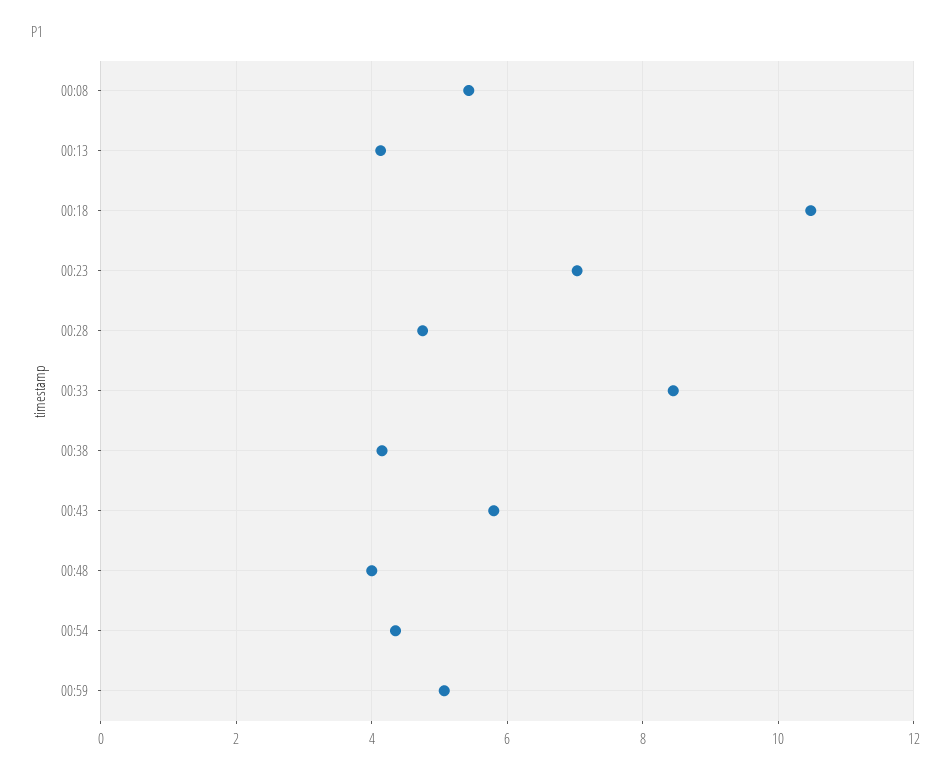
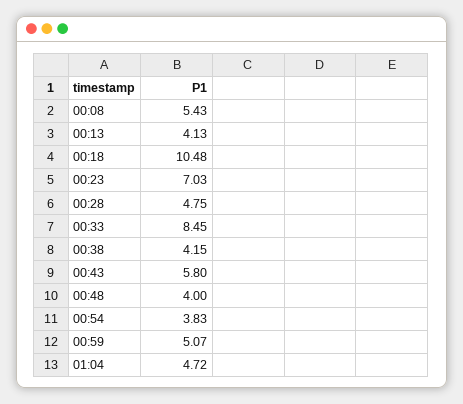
00:54: 4.4 -> 3.83
01:04: none -> 4.72

